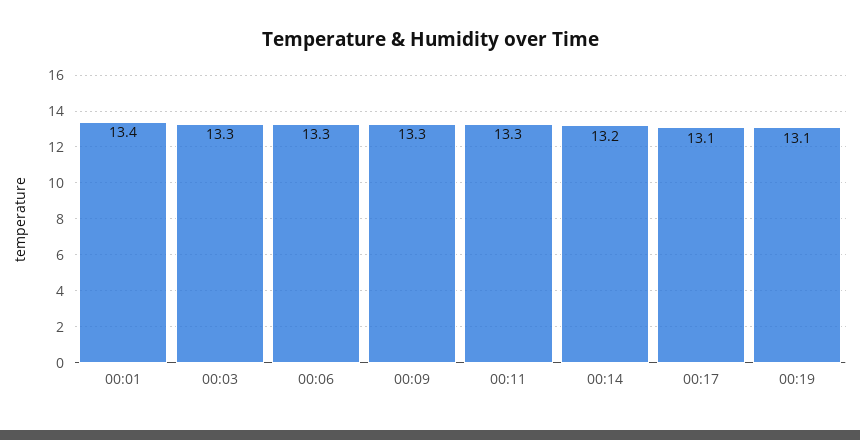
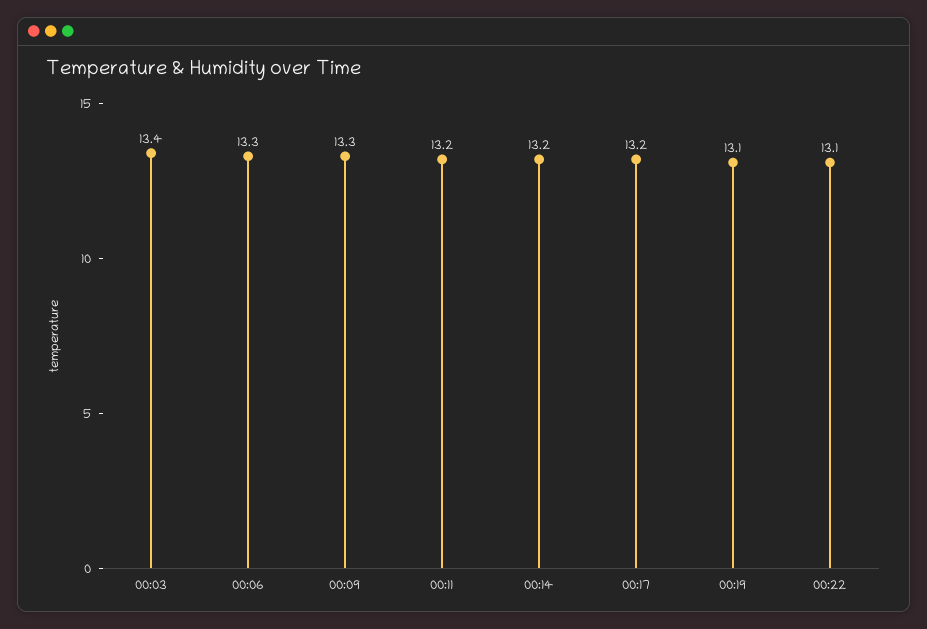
00:01: 13.4 -> none
00:03: 13.3 -> 13.4
00:11: 13.3 -> 13.2
00:17: 13.1 -> 13.2
00:22: none -> 13.1

